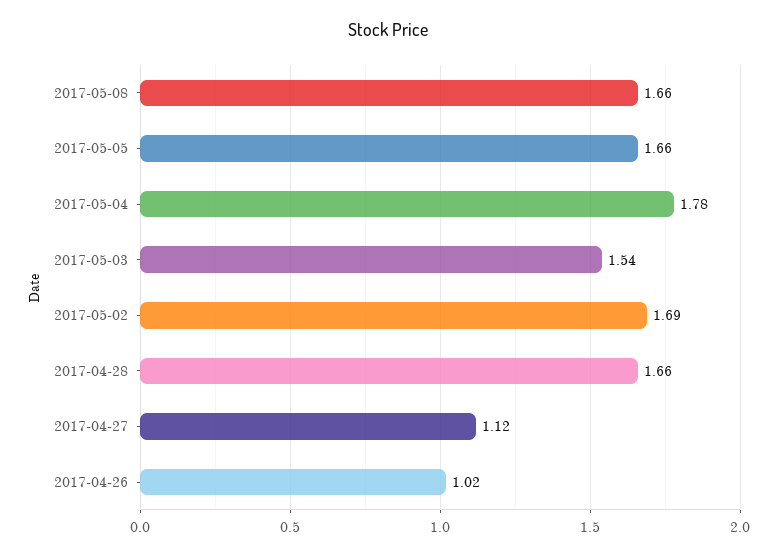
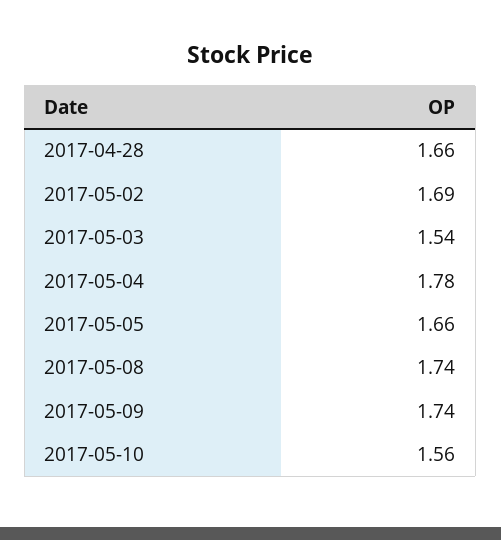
2017-05-08: 1.66 -> 1.74
2017-04-27: 1.12 -> none
2017-04-26: 1.02 -> none
2017-05-09: none -> 1.74
2017-05-10: none -> 1.56

